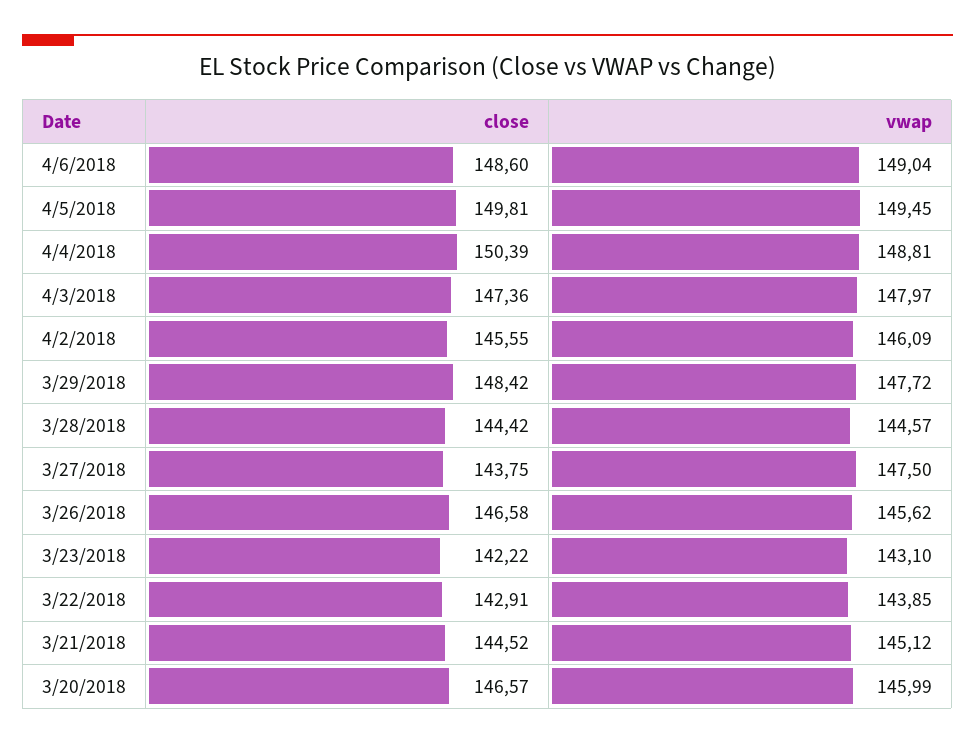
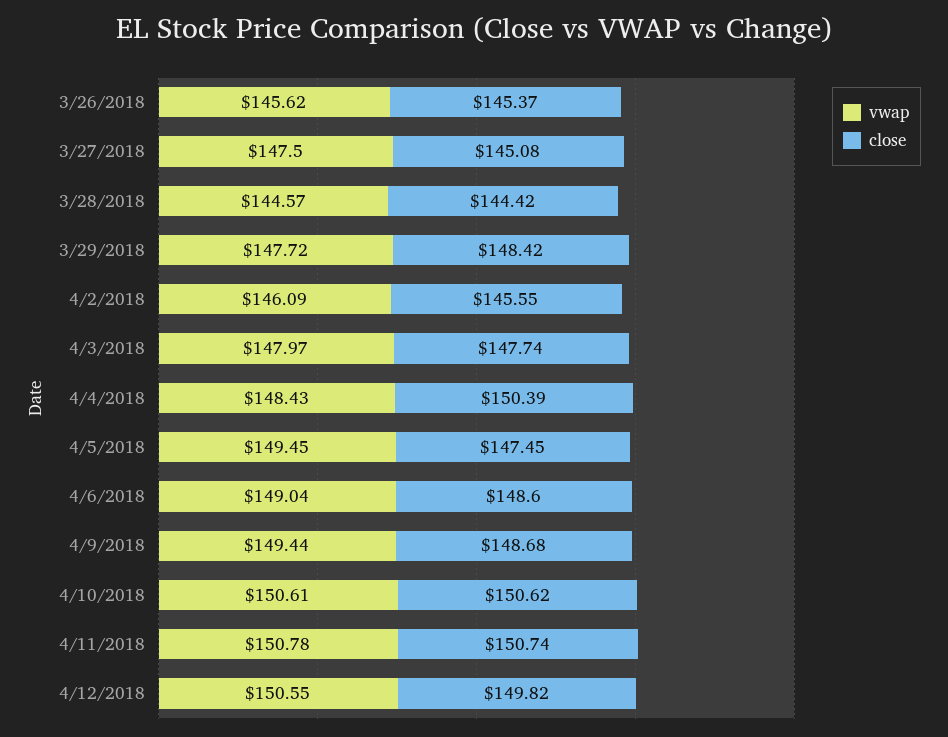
close, 4/5/2018: 149.81 -> 147.45
vwap, 4/4/2018: 148.81 -> 148.43
close, 4/3/2018: 147.36 -> 147.74
close, 3/27/2018: 143.75 -> 145.08
close, 3/26/2018: 146.58 -> 145.37
close, 3/23/2018: 142.22 -> none
vwap, 3/23/2018: 143.1 -> none
close, 3/22/2018: 142.91 -> none
vwap, 3/22/2018: 143.85 -> none
close, 3/21/2018: 144.52 -> none
vwap, 3/21/2018: 145.12 -> none
close, 3/20/2018: 146.57 -> none
vwap, 3/20/2018: 145.99 -> none
vwap, 4/9/2018: none -> 149.44
close, 4/9/2018: none -> 148.68
vwap, 4/10/2018: none -> 150.61
close, 4/10/2018: none -> 150.62
vwap, 4/11/2018: none -> 150.78
close, 4/11/2018: none -> 150.74
vwap, 4/12/2018: none -> 150.55
close, 4/12/2018: none -> 149.82

